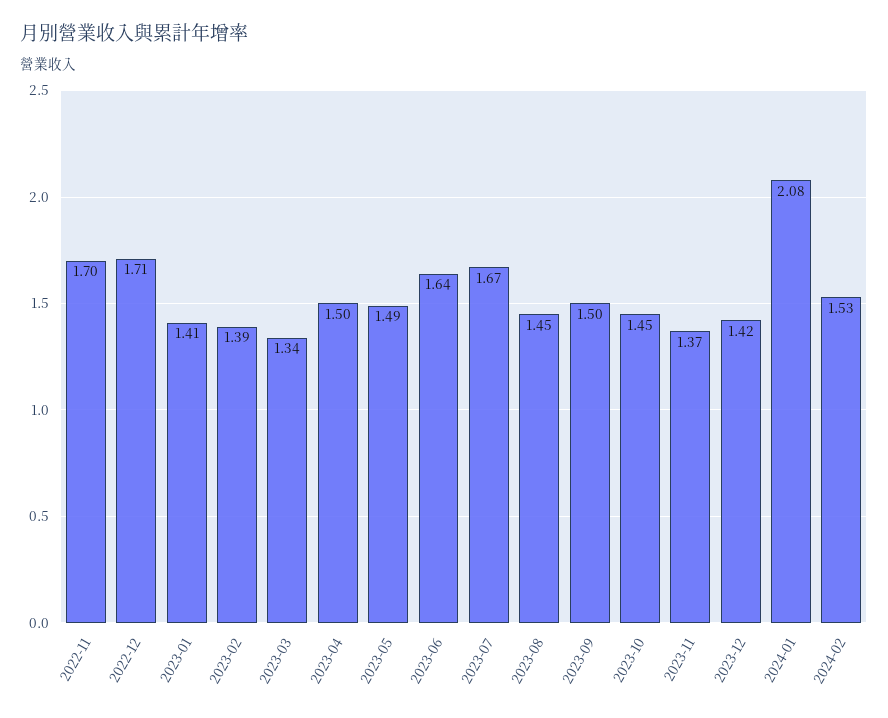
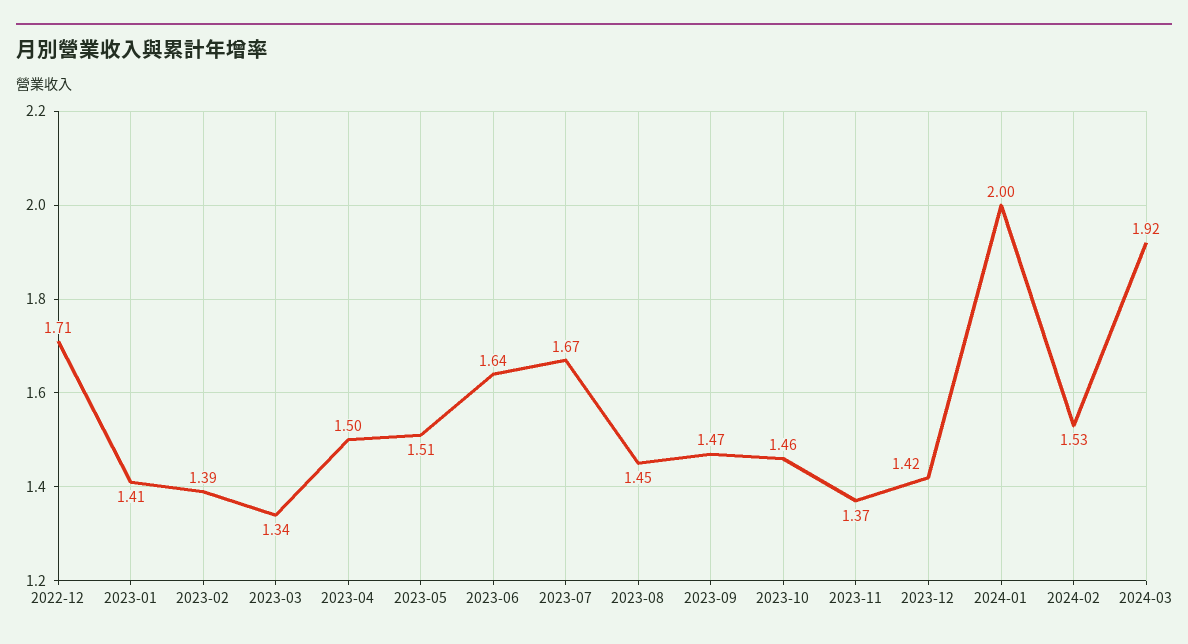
2022-11: 1.7 -> none
2023-05: 1.49 -> 1.51
2023-09: 1.5 -> 1.47
2023-10: 1.45 -> 1.46
2024-01: 2.08 -> 2
2024-03: none -> 1.92

